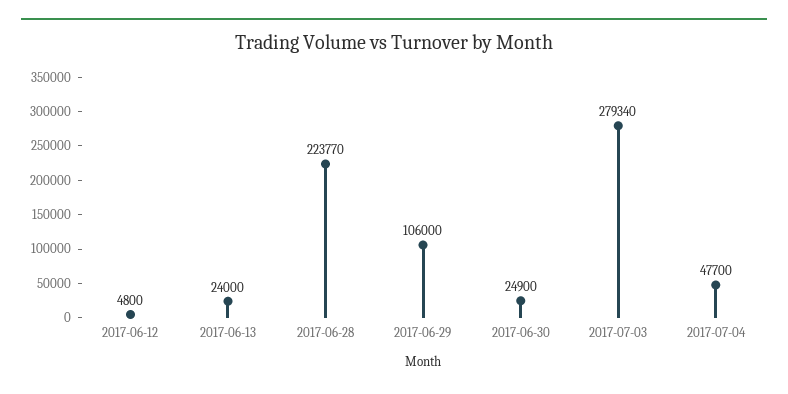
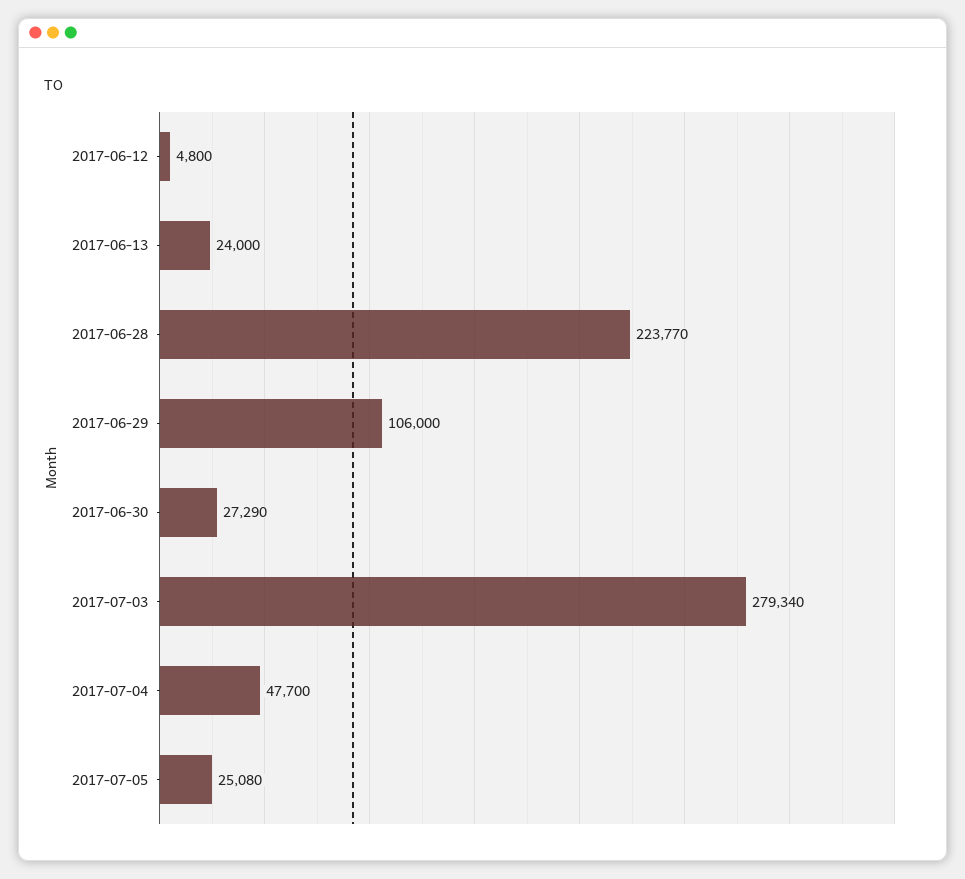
2017-06-30: 24900 -> 27290
2017-07-05: none -> 25080

